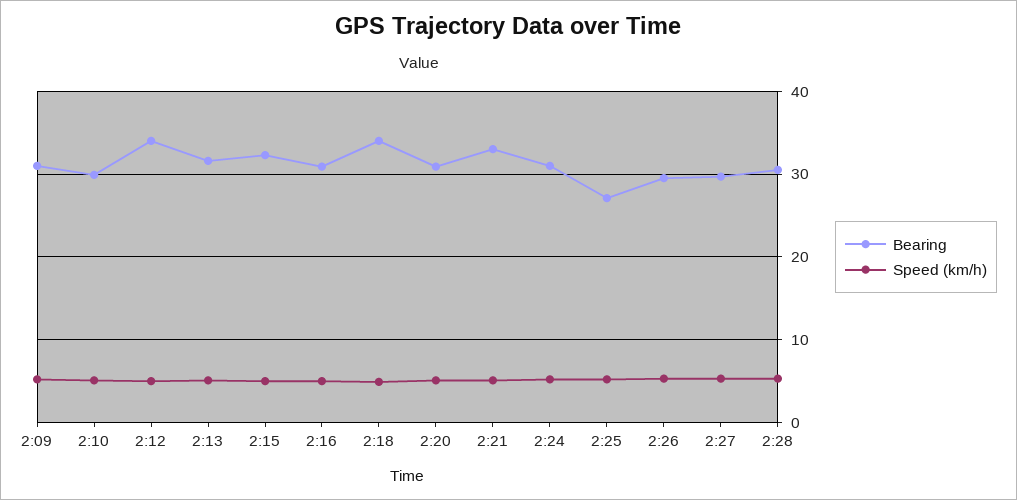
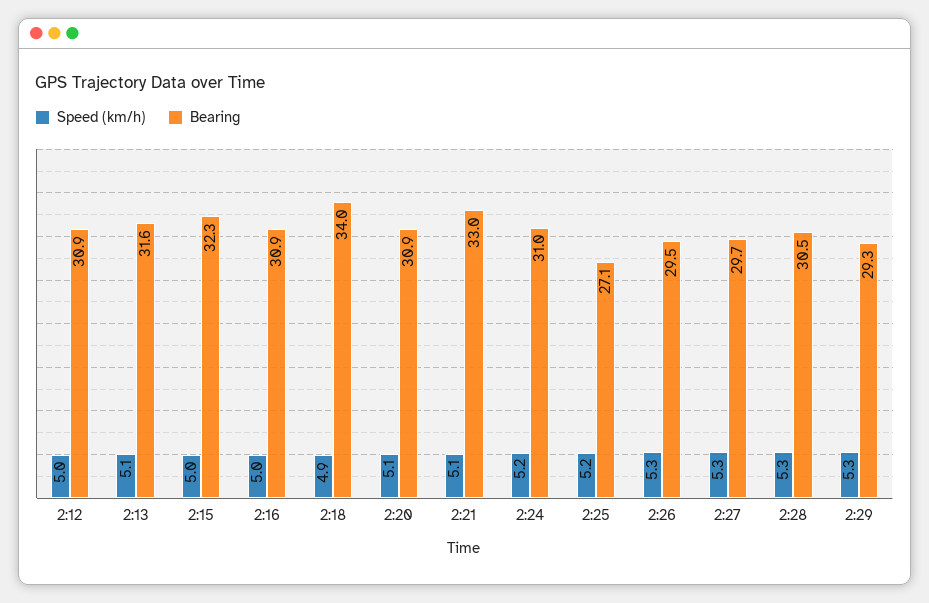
Bearing, 2:09: 31 -> none
Speed (km/h), 2:09: 5 -> none
Bearing, 2:10: 30 -> none
Speed (km/h), 2:10: 5 -> none
Bearing, 2:12: 34 -> 30.9
Speed (km/h), 2:29: none -> 5.3
Bearing, 2:29: none -> 29.3

